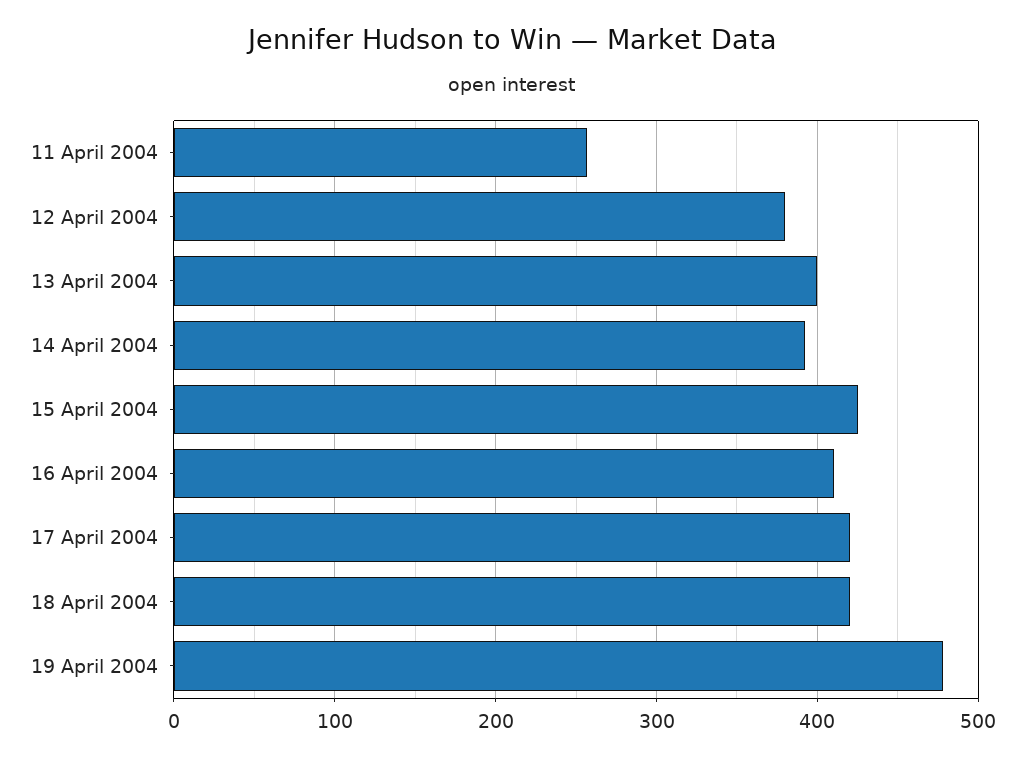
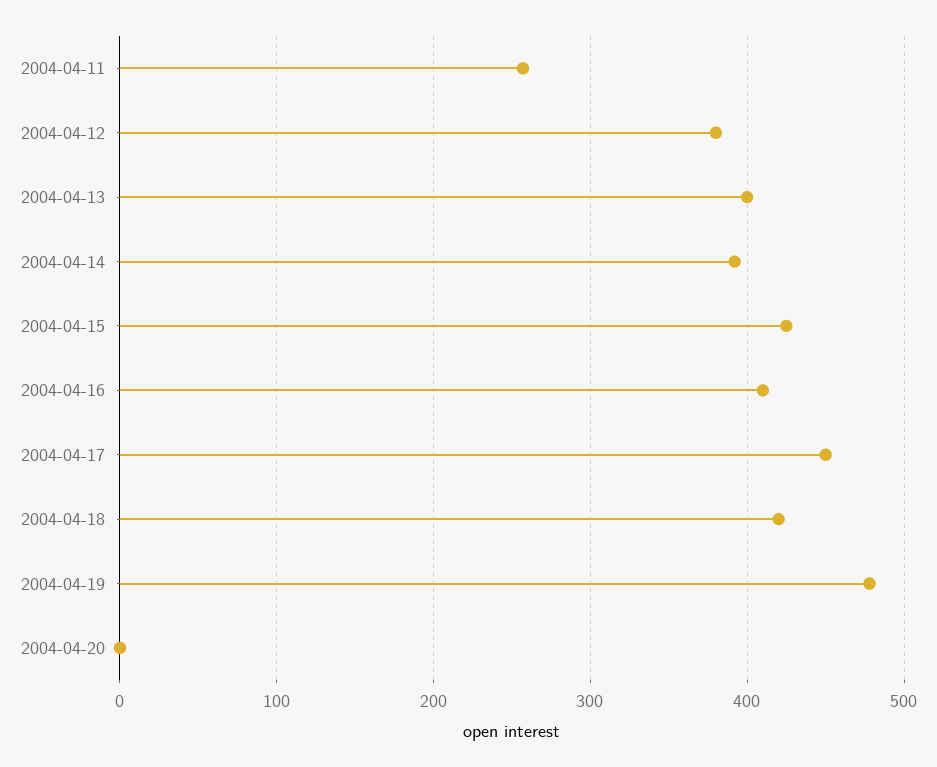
17 April 2004: 420 -> 450
2004-04-20: none -> 0

